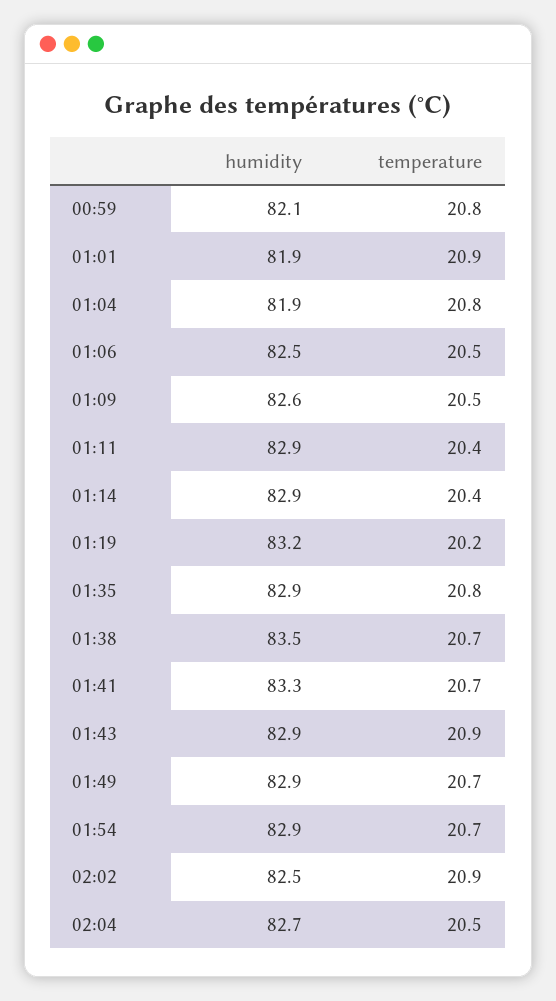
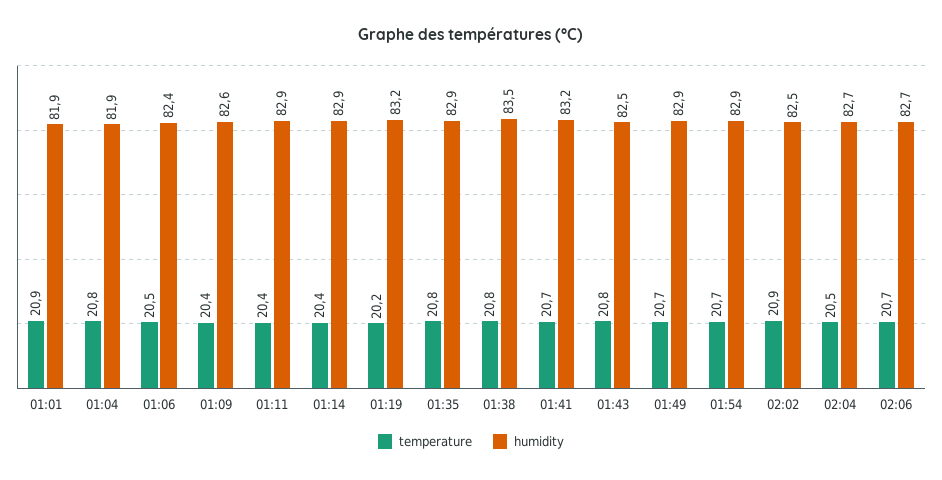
humidity, 00:59: 82.1 -> none
temperature, 00:59: 20.8 -> none
humidity, 01:06: 82.5 -> 82.4
temperature, 01:09: 20.5 -> 20.4
temperature, 01:38: 20.7 -> 20.8
humidity, 01:41: 83.3 -> 83.2
humidity, 01:43: 82.9 -> 82.5
temperature, 01:43: 20.9 -> 20.8
temperature, 02:06: none -> 20.7
humidity, 02:06: none -> 82.7

